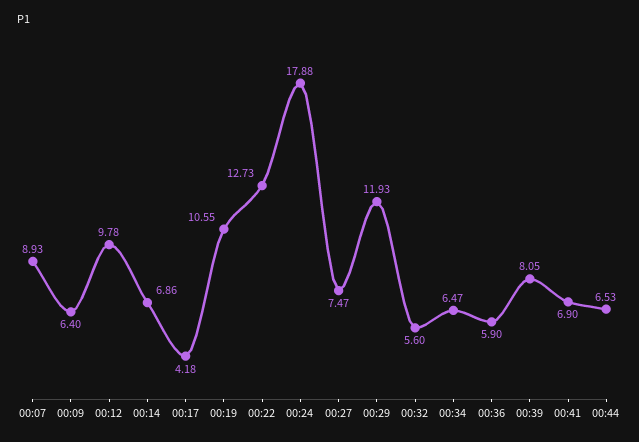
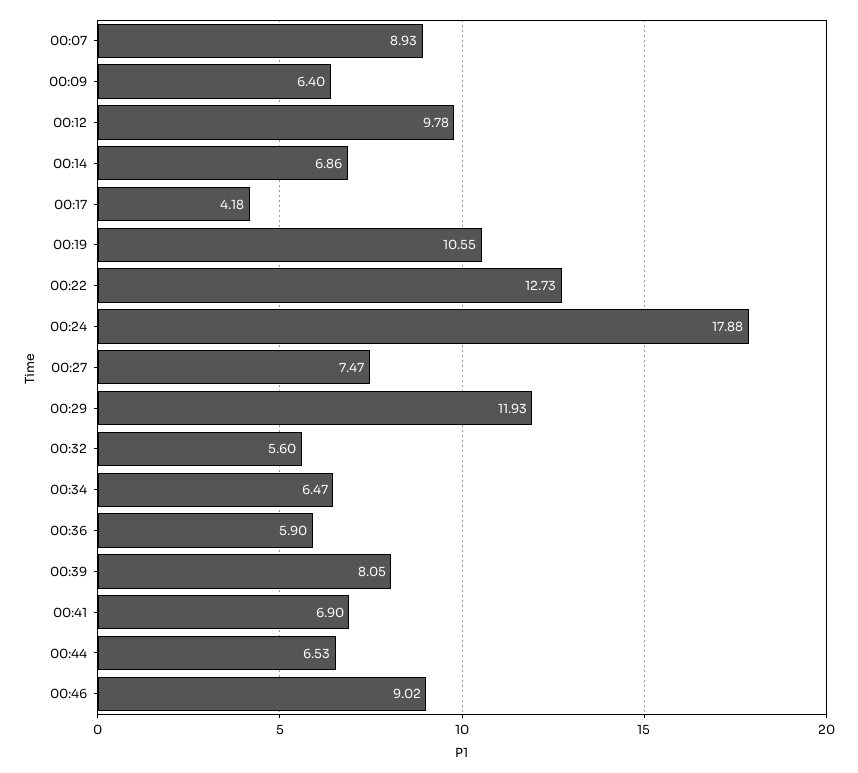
00:46: none -> 9.02

